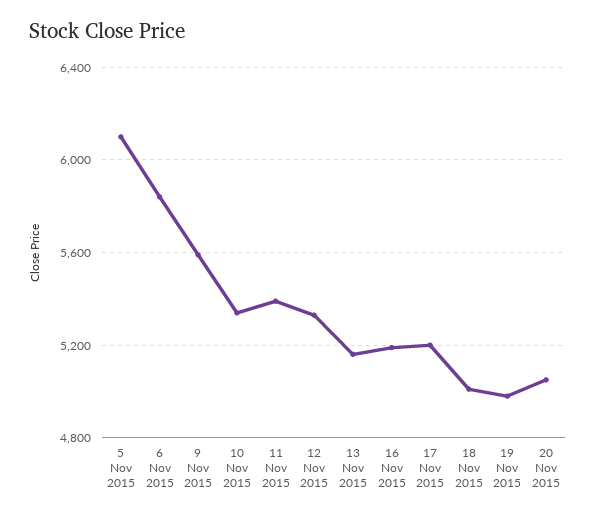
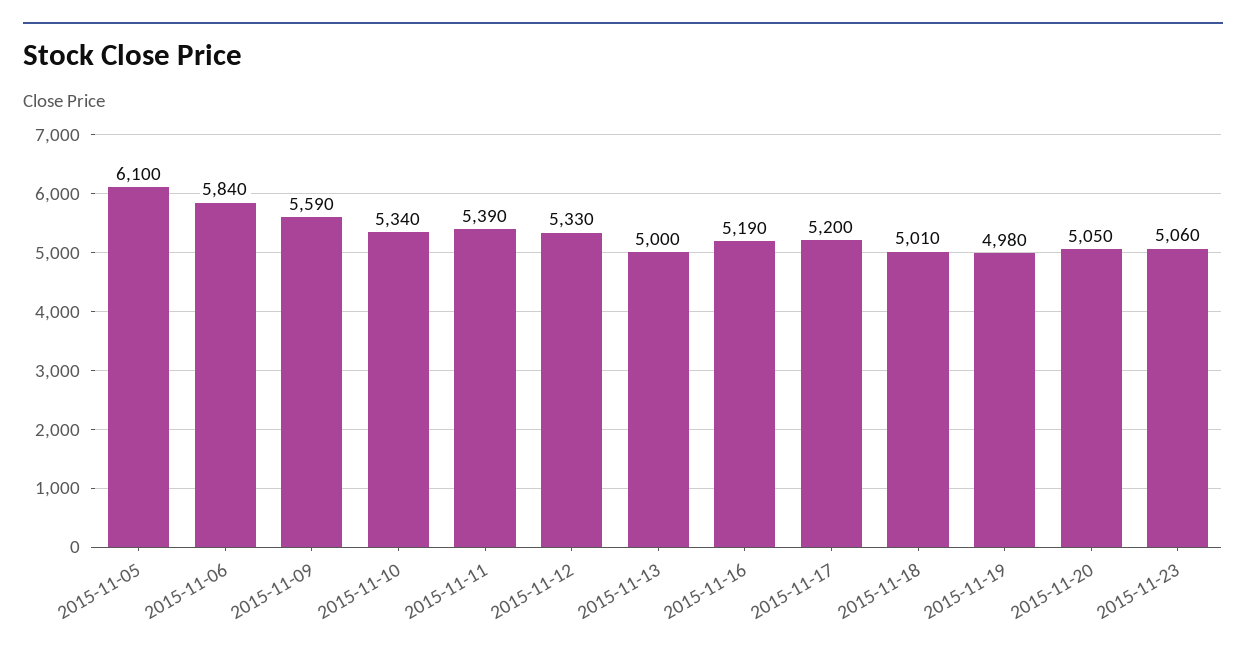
13 Nov 2015: 5150 -> 5000
2015-11-23: none -> 5060

